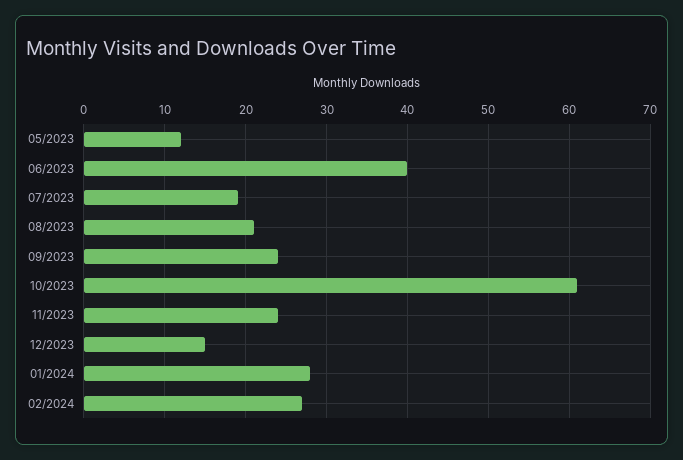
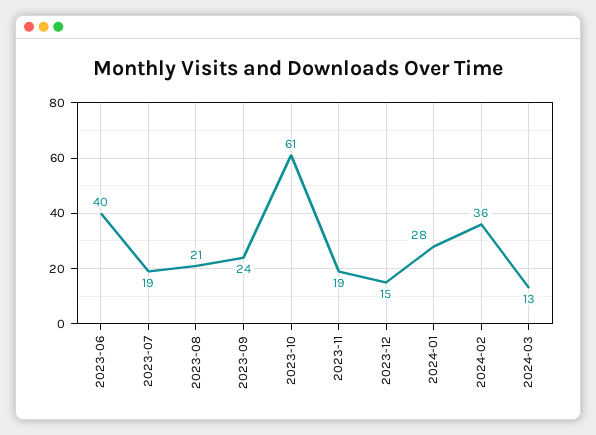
05/2023: 12 -> none
11/2023: 24 -> 19
02/2024: 27 -> 36
2024-03: none -> 13

